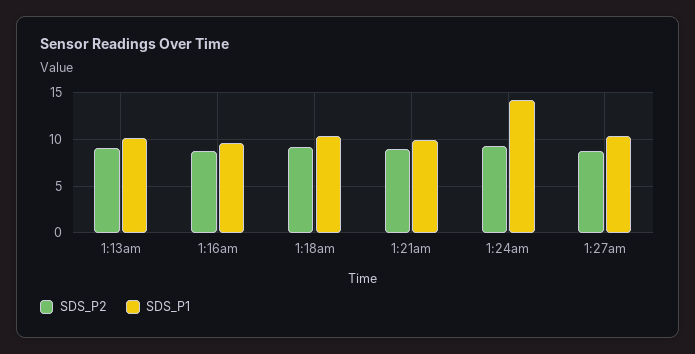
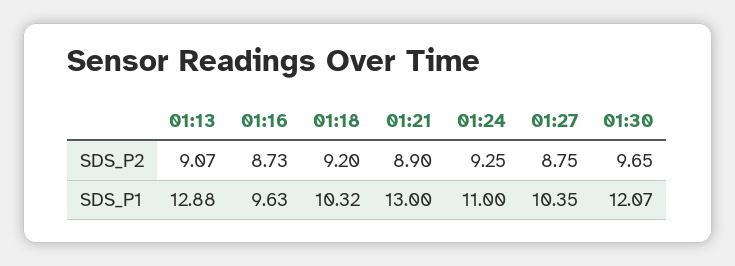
SDS_P1, 1:13am: 10 -> 12.88
SDS_P1, 1:21am: 10 -> 13
SDS_P1, 1:24am: 14 -> 11
SDS_P2, 01:30: none -> 9.65
SDS_P1, 01:30: none -> 12.07

